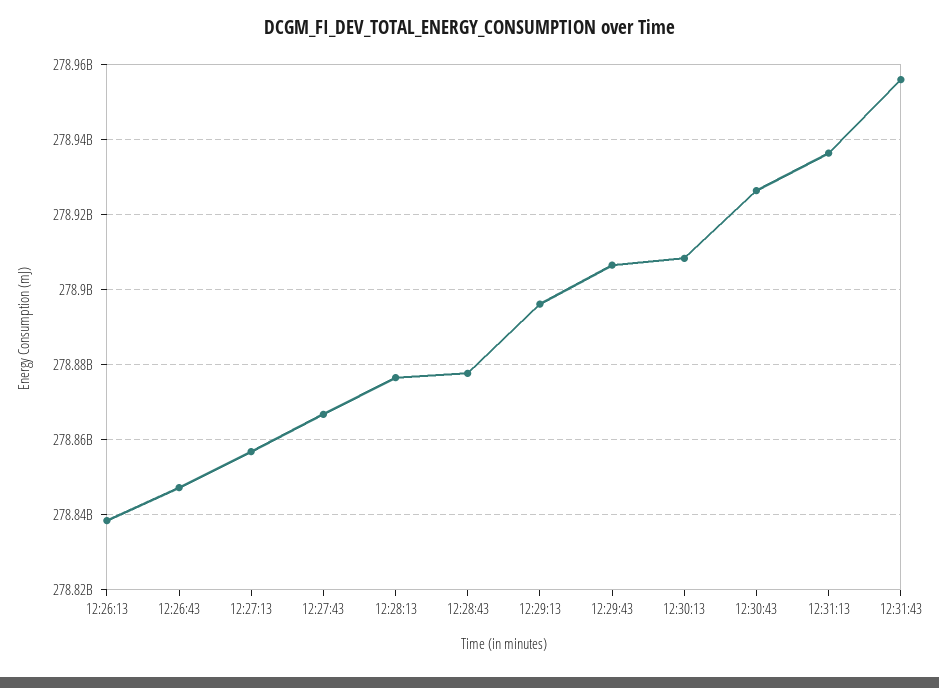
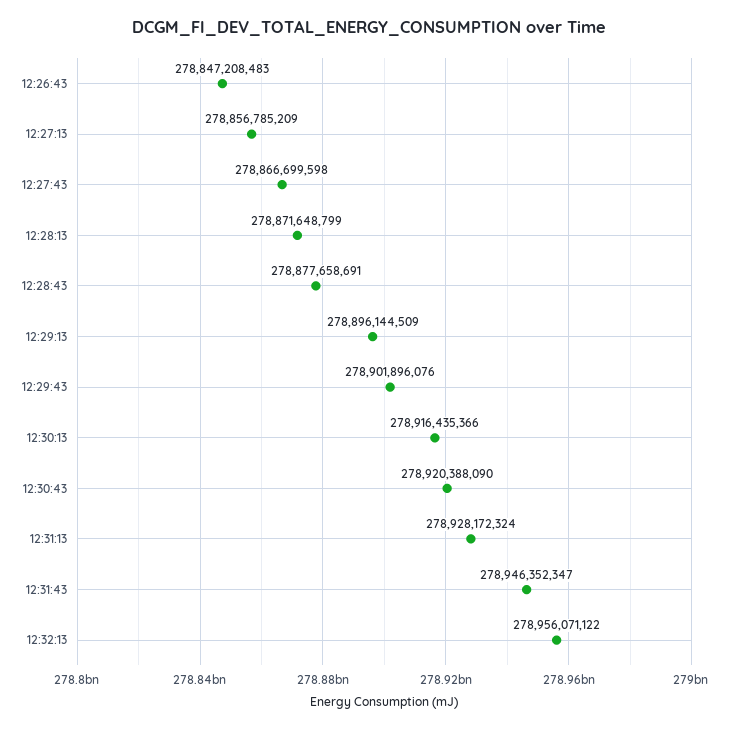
12:26:13: 278838000000 -> none
12:28:13: 278876000000 -> 278871648799
12:29:43: 278906000000 -> 278901896076
12:30:13: 278908000000 -> 278916435366
12:30:43: 278926000000 -> 278920388090
12:31:13: 278936000000 -> 278928172324
12:31:43: 278956000000 -> 278946352347
12:32:13: none -> 278956071122

